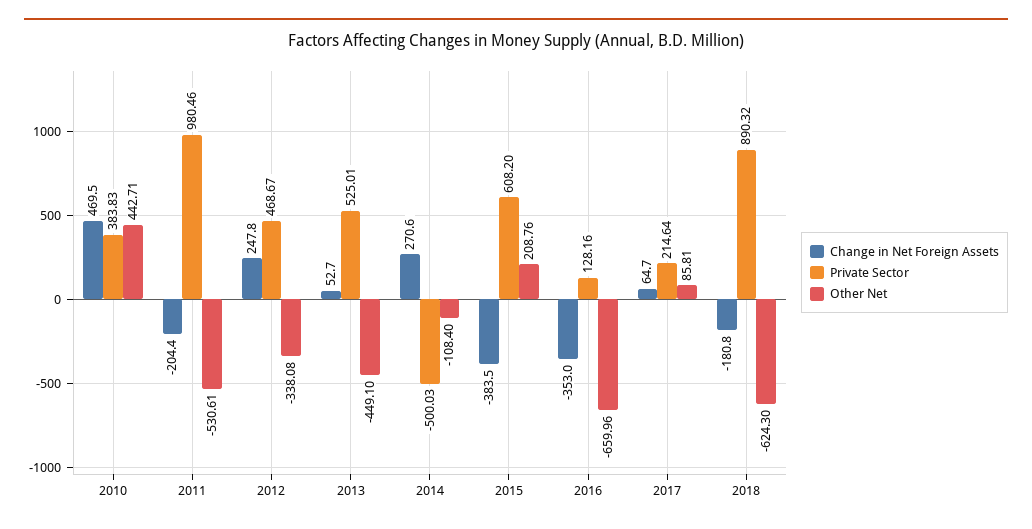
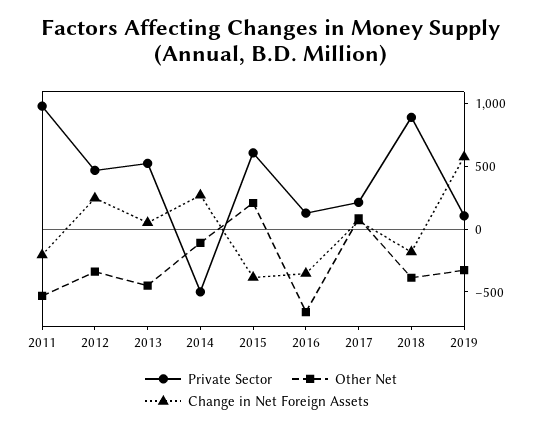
Change in Net Foreign Assets, 2010: 469.5 -> none
Private Sector, 2010: 383.83 -> none
Other Net, 2010: 442.71 -> none
Other Net, 2018: -624.3 -> -400
Private Sector, 2019: none -> 100
Other Net, 2019: none -> -300
Change in Net Foreign Assets, 2019: none -> 600

